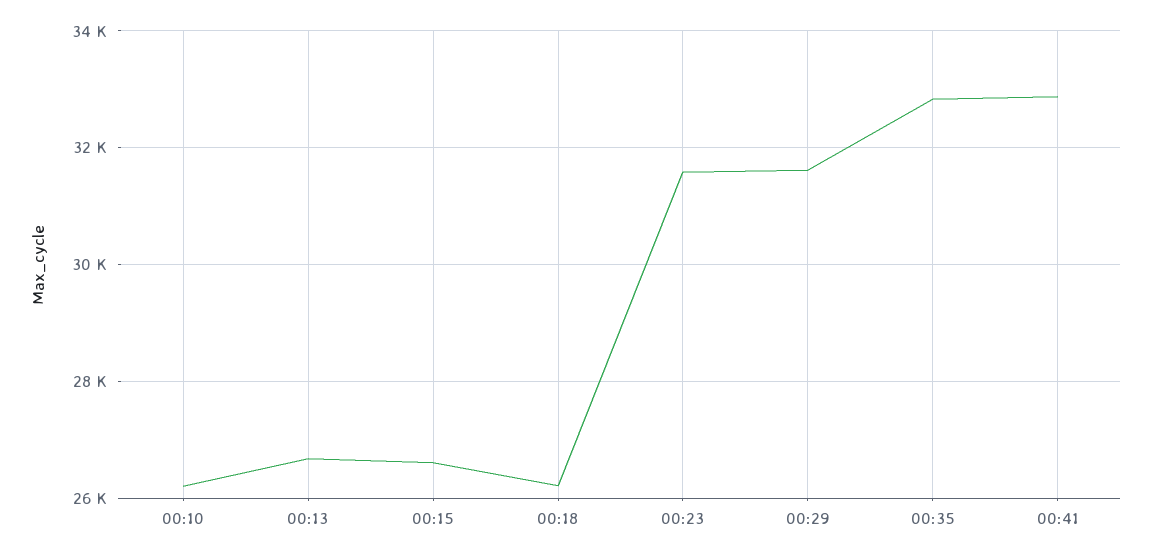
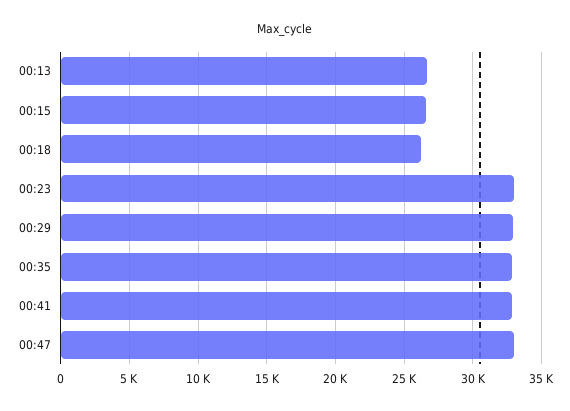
00:10: 26200 -> none
00:23: 31600 -> 33000
00:29: 31600 -> 33000
00:47: none -> 33000

